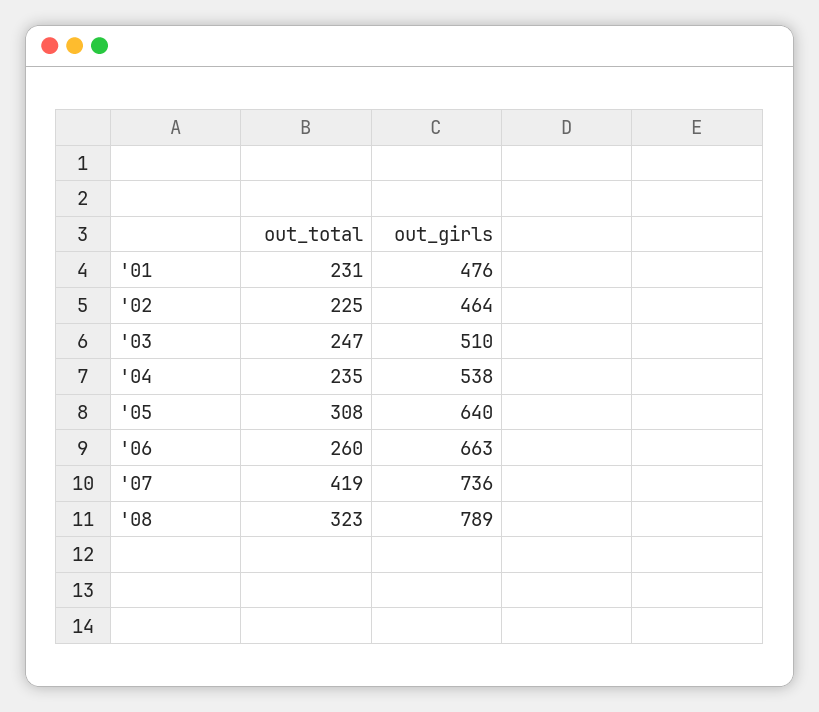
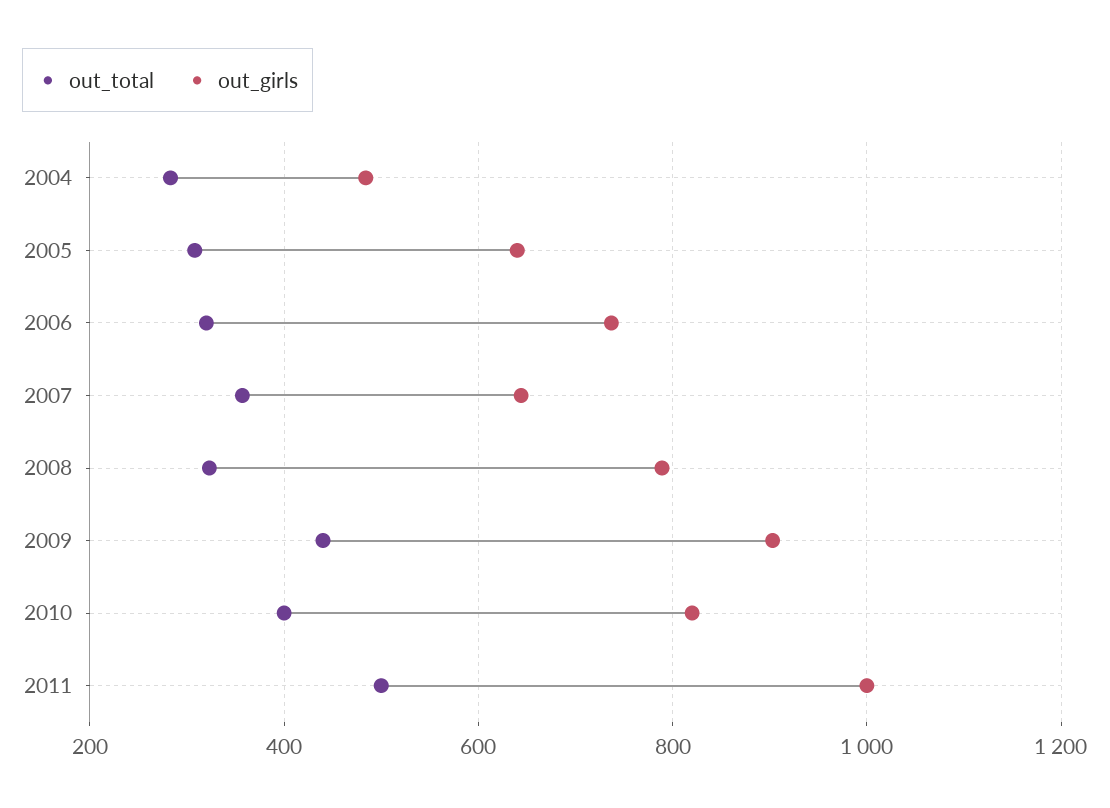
out_total, '01: 231 -> none
out_girls, '01: 476 -> none
out_total, '02: 225 -> none
out_girls, '02: 464 -> none
out_total, '03: 247 -> none
out_girls, '03: 510 -> none
out_total, '04: 235 -> 280
out_girls, '04: 538 -> 480
out_total, '06: 260 -> 320
out_girls, '06: 663 -> 740
out_total, '07: 419 -> 360
out_girls, '07: 736 -> 640
out_total, 2009: none -> 440
out_girls, 2009: none -> 900
out_total, 2010: none -> 400
out_girls, 2010: none -> 820
out_total, 2011: none -> 500
out_girls, 2011: none -> 1000

